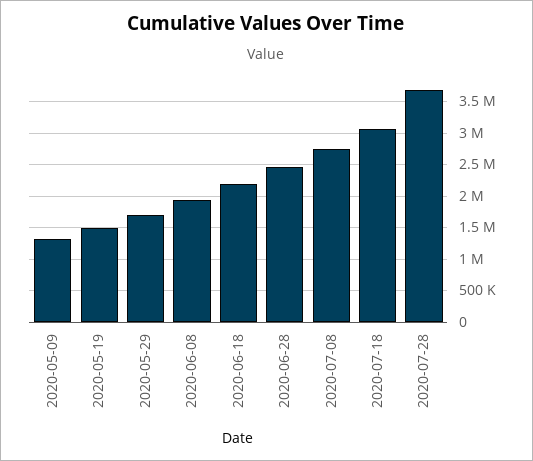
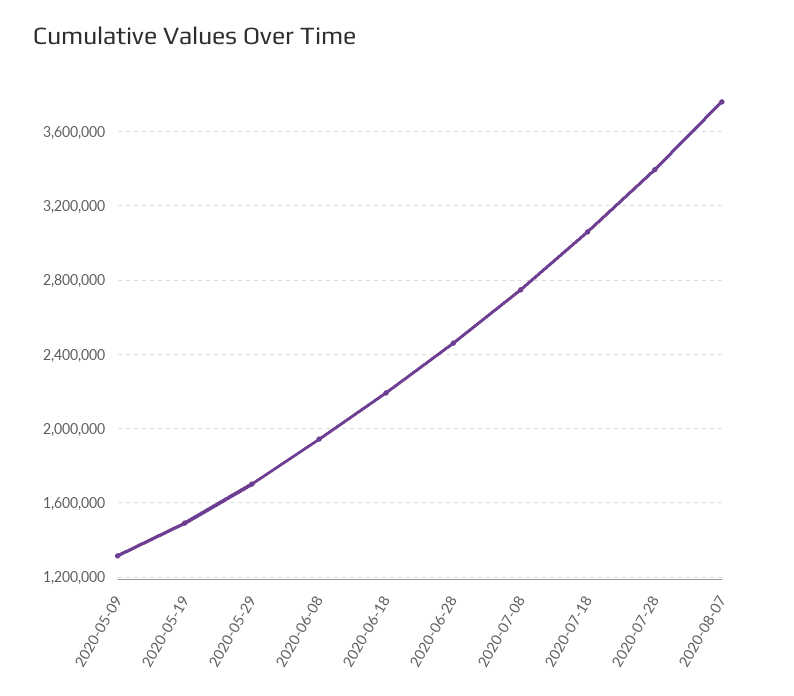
2020-07-28: 3700000 -> 3400000
2020-08-07: none -> 3750000

